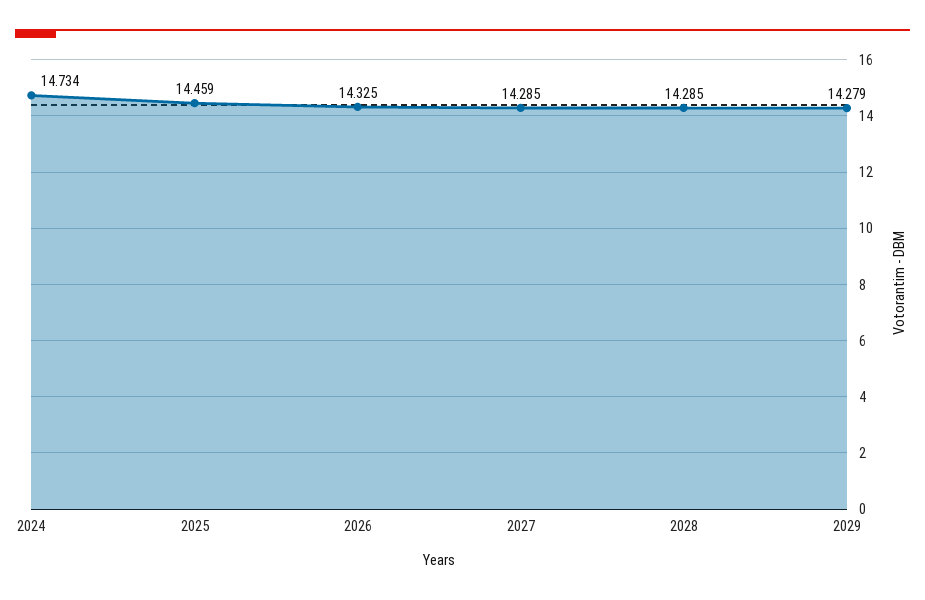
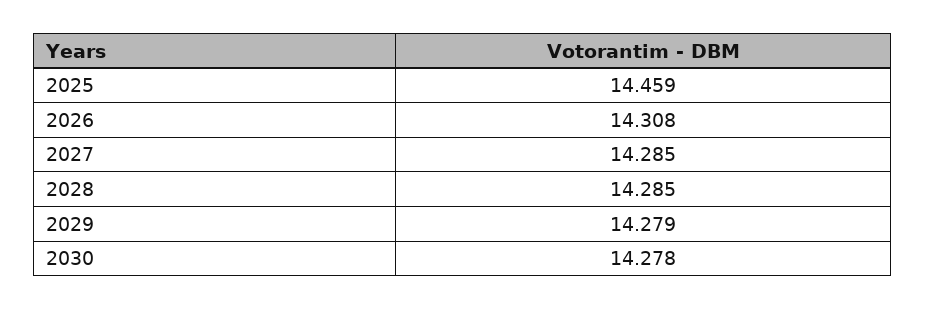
2024: 14.734 -> none
2026: 14.325 -> 14.308
2030: none -> 14.278

